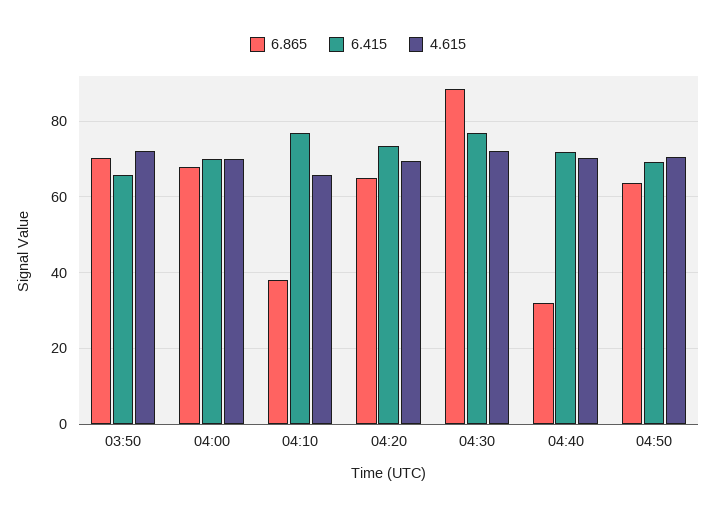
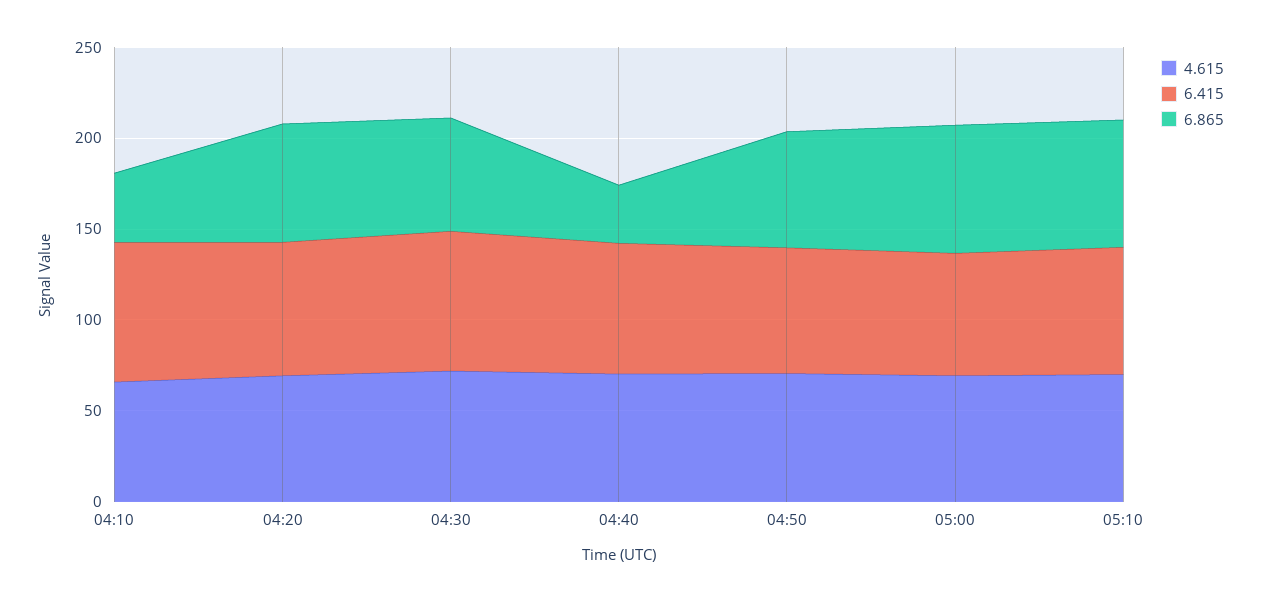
6.865, 03:50: 70 -> none
6.415, 03:50: 66 -> none
4.615, 03:50: 72 -> none
6.865, 04:00: 68 -> none
6.415, 04:00: 70 -> none
4.615, 04:00: 70 -> none
6.865, 04:30: 88 -> 60
4.615, 05:00: none -> 70
6.415, 05:00: none -> 70
6.865, 05:00: none -> 70
4.615, 05:10: none -> 70
6.415, 05:10: none -> 70
6.865, 05:10: none -> 70

